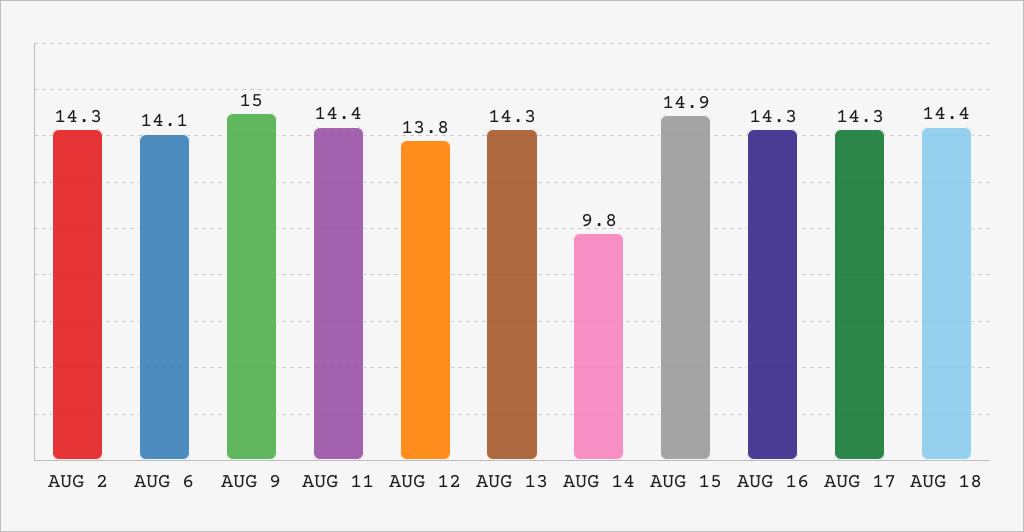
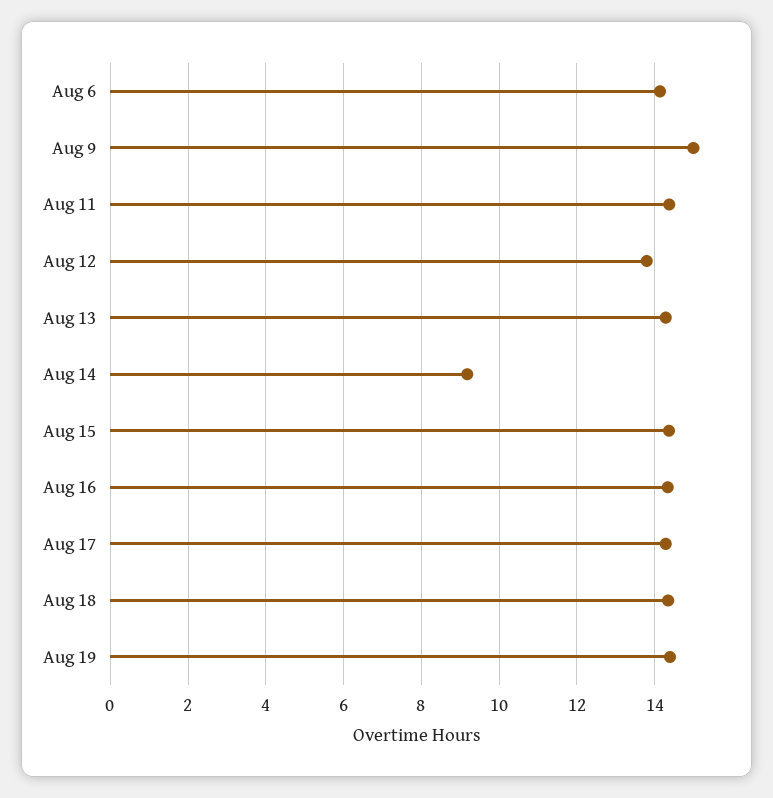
AUG 2: 14.3 -> none
AUG 14: 9.8 -> 9.2
AUG 15: 14.9 -> 14.4
Aug 19: none -> 14.4

